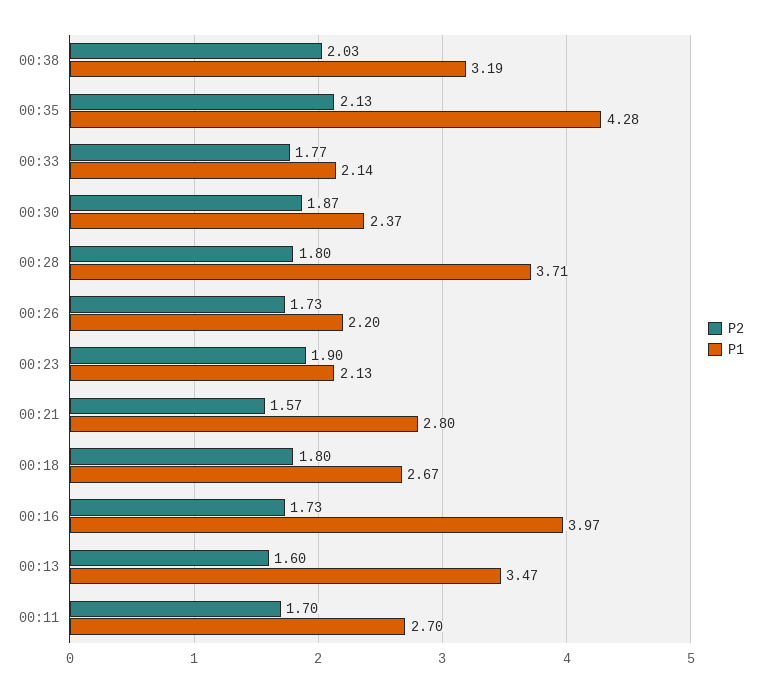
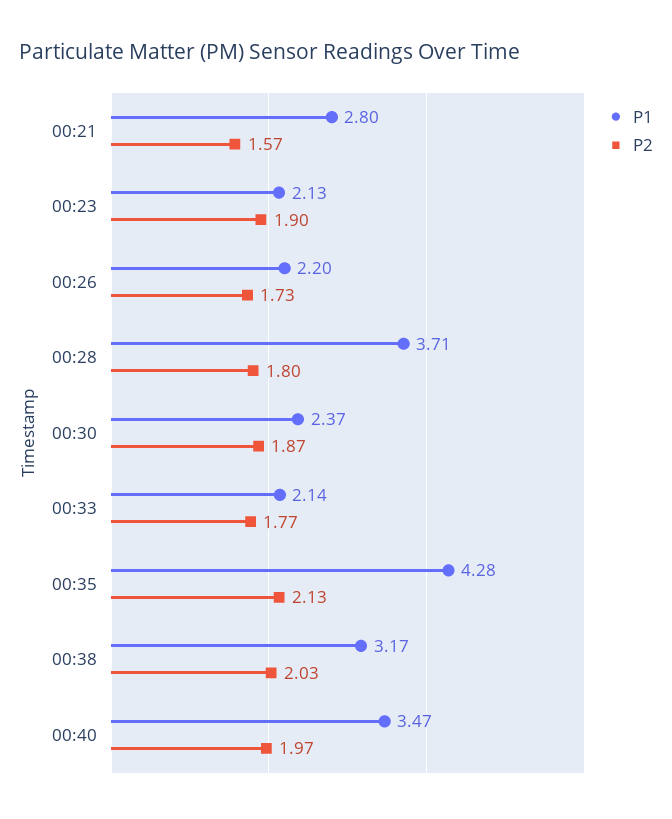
P1, 00:38: 3.19 -> 3.17
P2, 00:18: 1.8 -> none
P1, 00:18: 2.67 -> none
P2, 00:16: 1.73 -> none
P1, 00:16: 3.97 -> none
P2, 00:13: 1.6 -> none
P1, 00:13: 3.47 -> none
P2, 00:11: 1.7 -> none
P1, 00:11: 2.7 -> none
P1, 00:40: none -> 3.47
P2, 00:40: none -> 1.97

